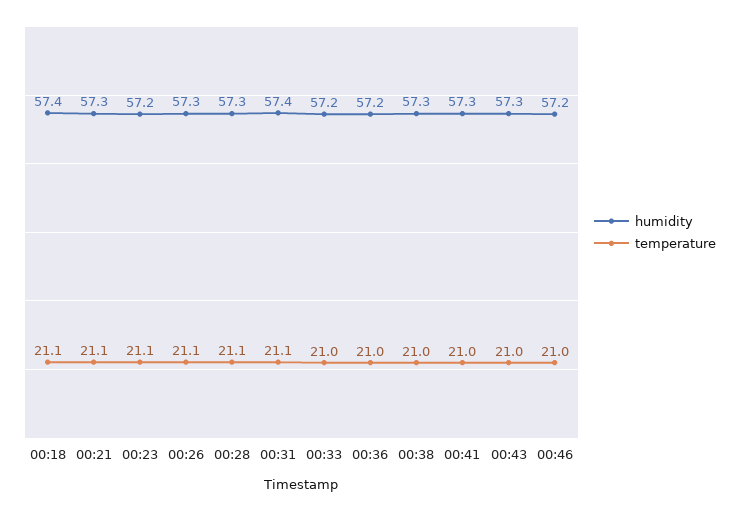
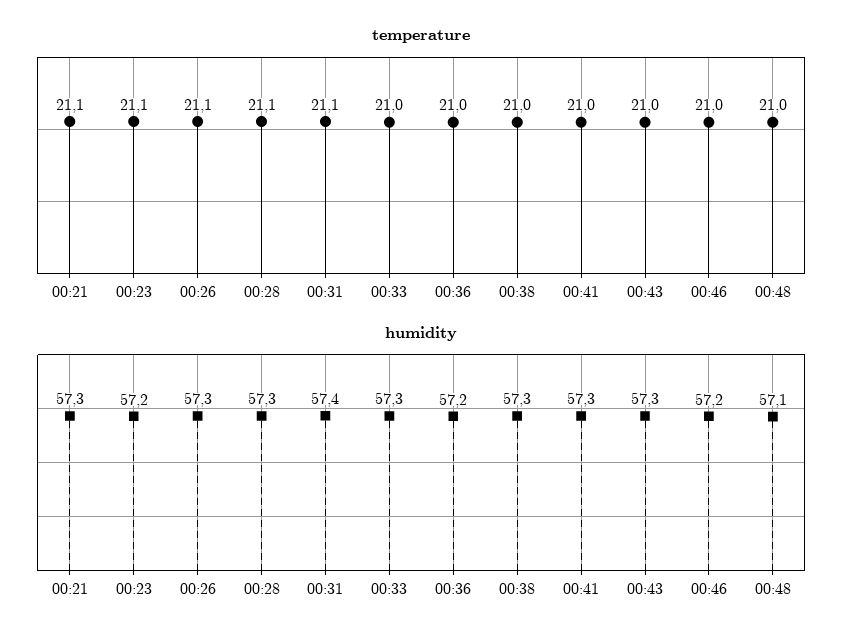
humidity, 00:18: 57.4 -> none
temperature, 00:18: 21.1 -> none
humidity, 00:33: 57.2 -> 57.3
temperature, 00:48: none -> 21
humidity, 00:48: none -> 57.1

